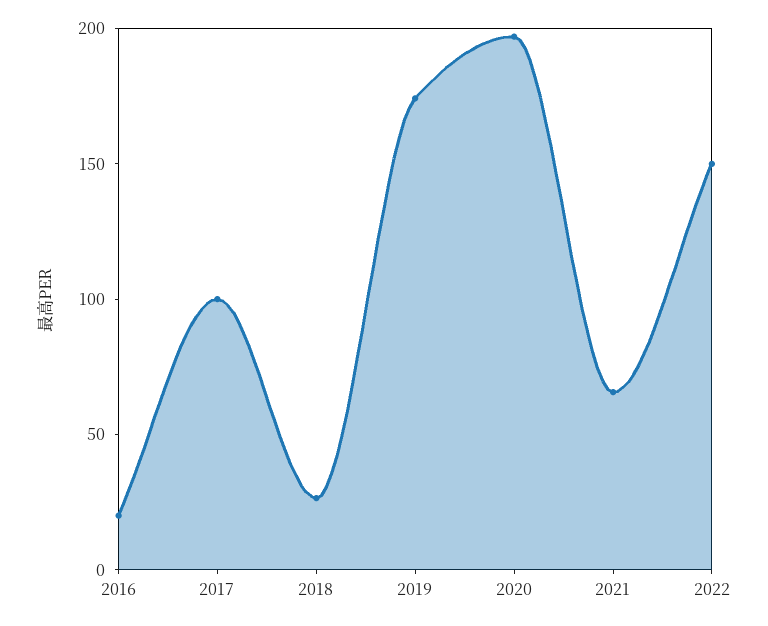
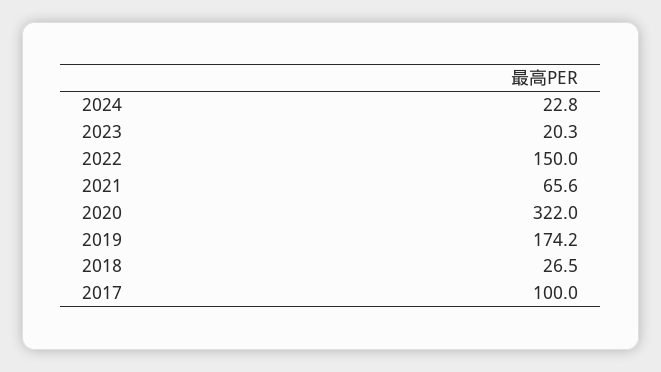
2016: 20 -> none
2020: 200 -> 322
2024: none -> 22.8
2023: none -> 20.3

